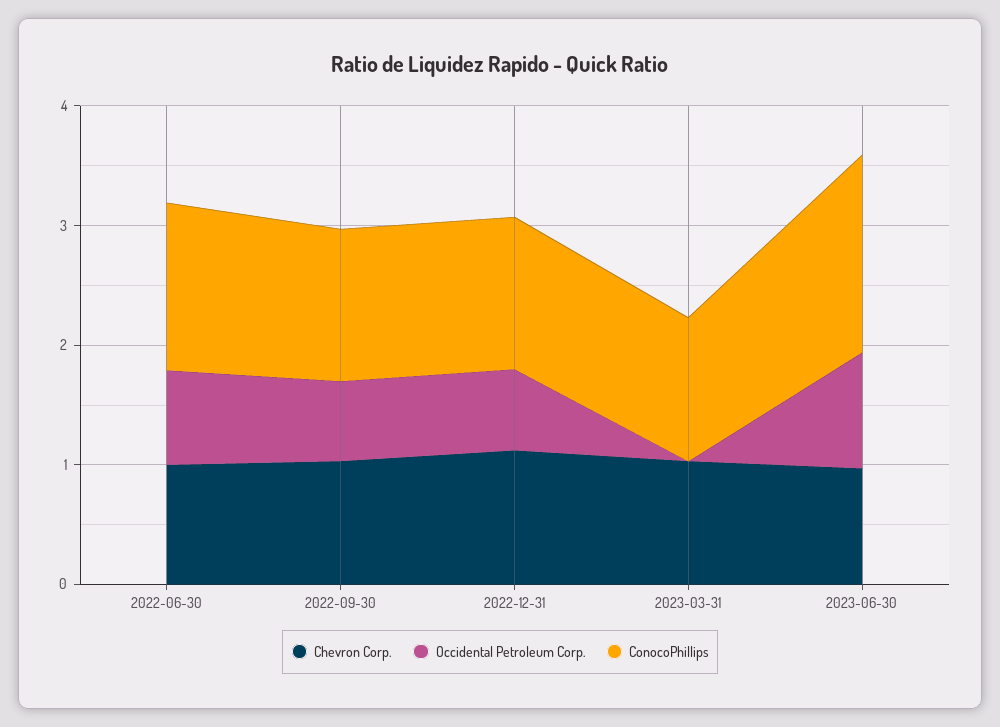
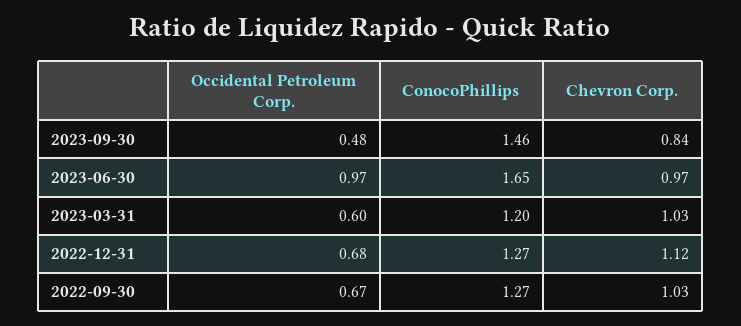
Chevron Corp., 2022-06-30: 1 -> none
Occidental Petroleum Corp., 2022-06-30: 0.8 -> none
ConocoPhillips, 2022-06-30: 1.4 -> none
Occidental Petroleum Corp., 2023-03-31: 0 -> 0.6
Occidental Petroleum Corp., 2023-09-30: none -> 0.48
ConocoPhillips, 2023-09-30: none -> 1.46
Chevron Corp., 2023-09-30: none -> 0.84

